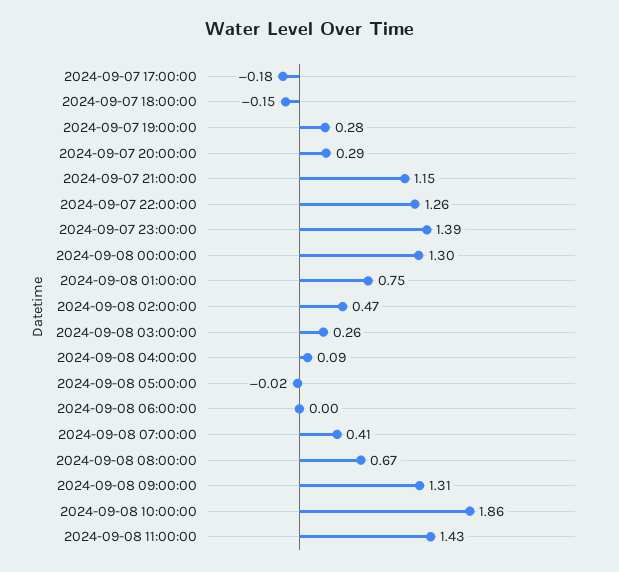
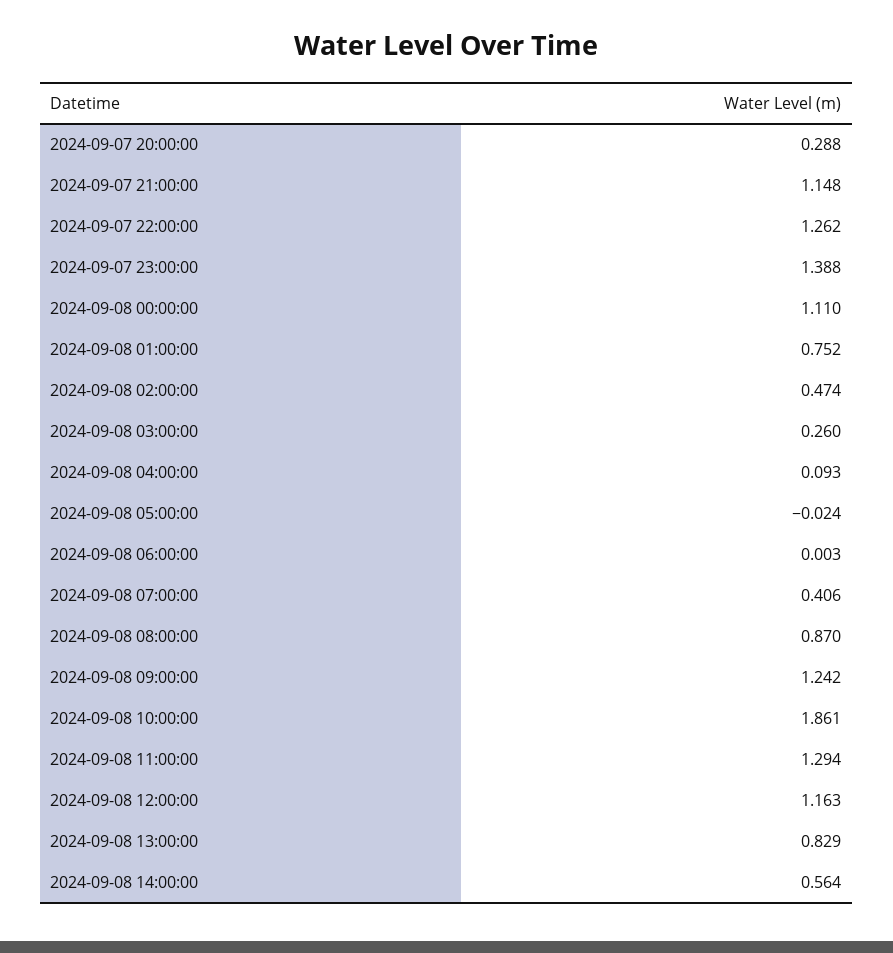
2024-09-07 17:00:00: -0.18 -> none
2024-09-07 18:00:00: -0.15 -> none
2024-09-07 19:00:00: 0.28 -> none
2024-09-08 00:00:00: 1.3 -> 1.11
2024-09-08 08:00:00: 0.67 -> 0.87
2024-09-08 09:00:00: 1.31 -> 1.242
2024-09-08 11:00:00: 1.43 -> 1.294
2024-09-08 12:00:00: none -> 1.163
2024-09-08 13:00:00: none -> 0.829
2024-09-08 14:00:00: none -> 0.564

